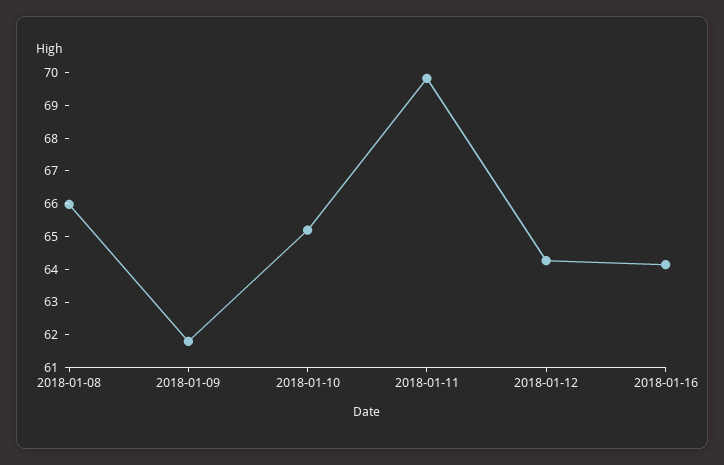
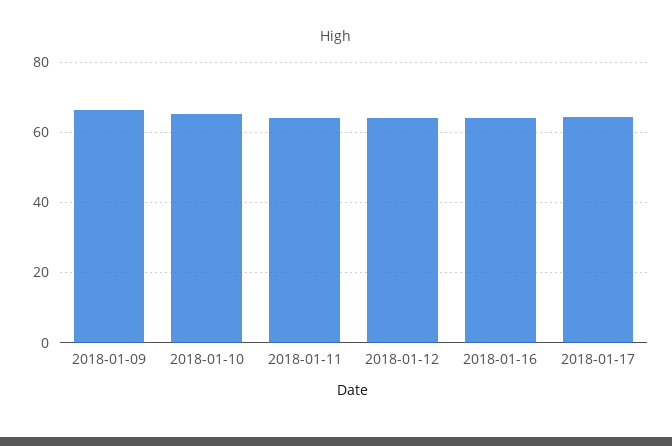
2018-01-08: 66 -> none
2018-01-09: 61.75 -> 66
2018-01-11: 69.75 -> 64
2018-01-17: none -> 64

